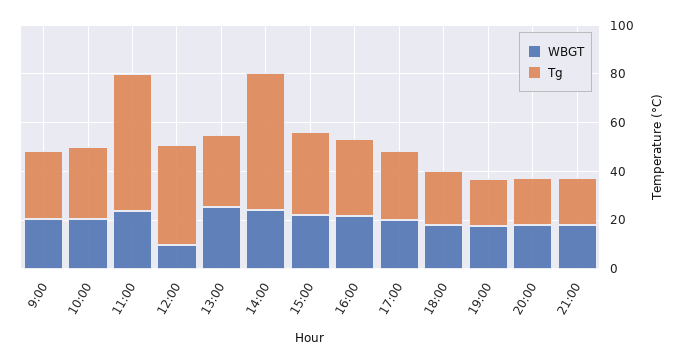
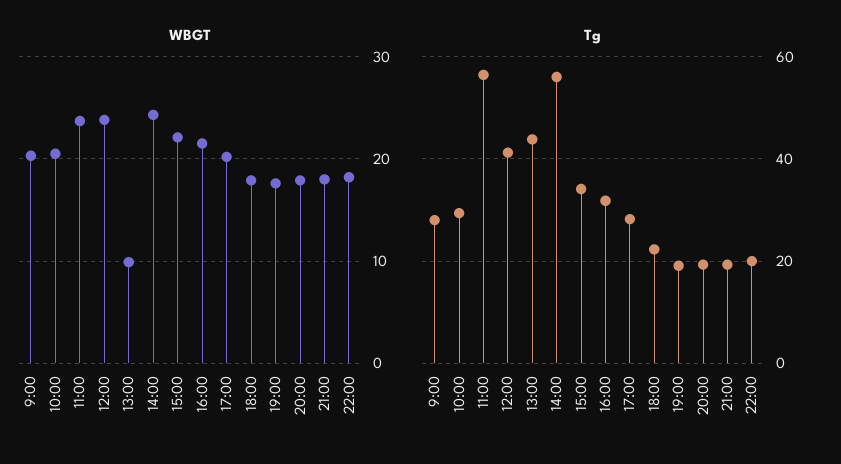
WBGT, 12:00: 10 -> 24
WBGT, 13:00: 25 -> 10
Tg, 13:00: 30 -> 44
WBGT, 22:00: none -> 18
Tg, 22:00: none -> 20

